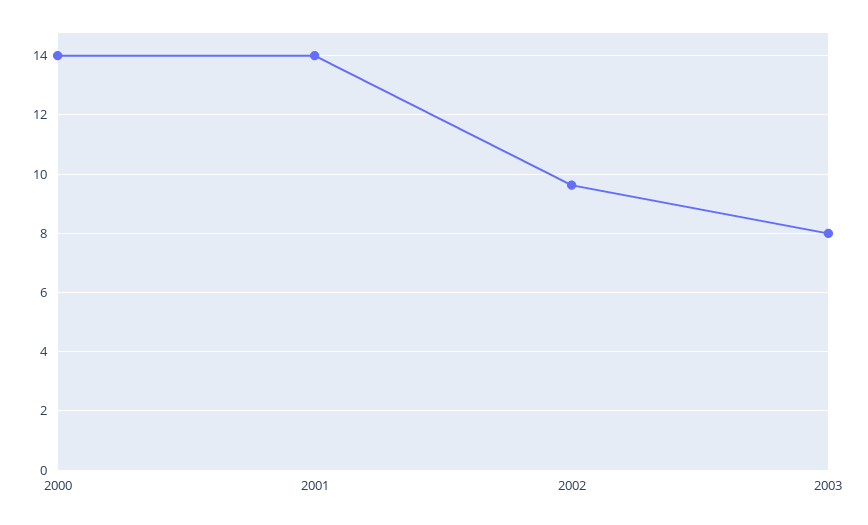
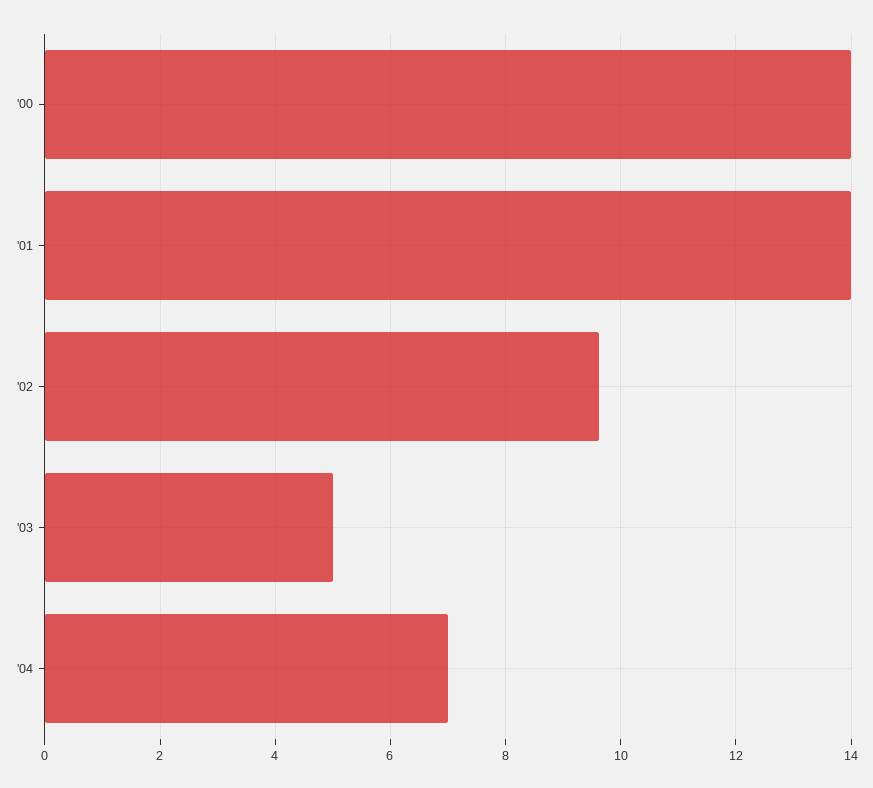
2003: 8 -> 5
'04: none -> 7

